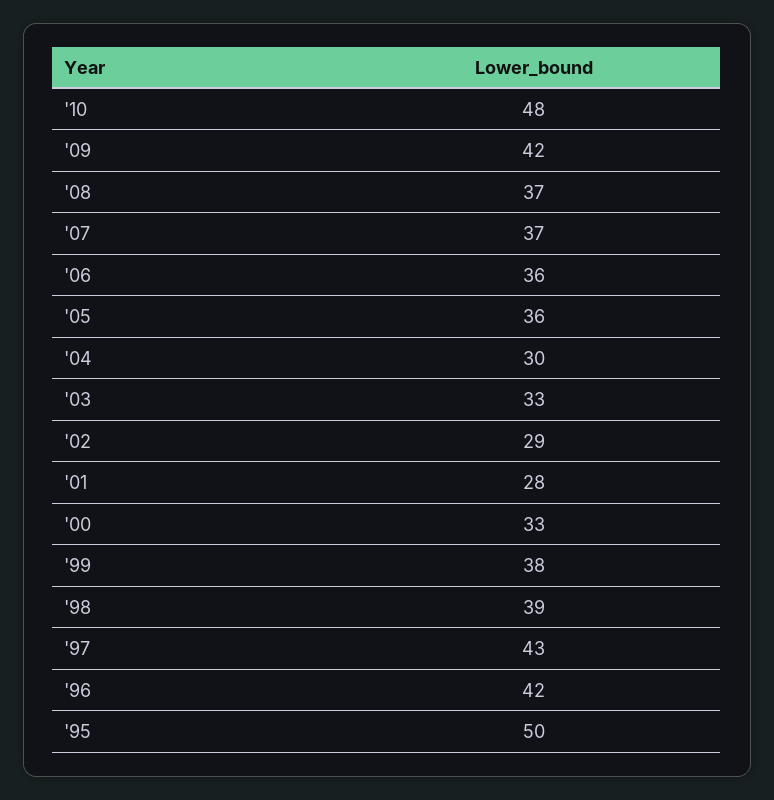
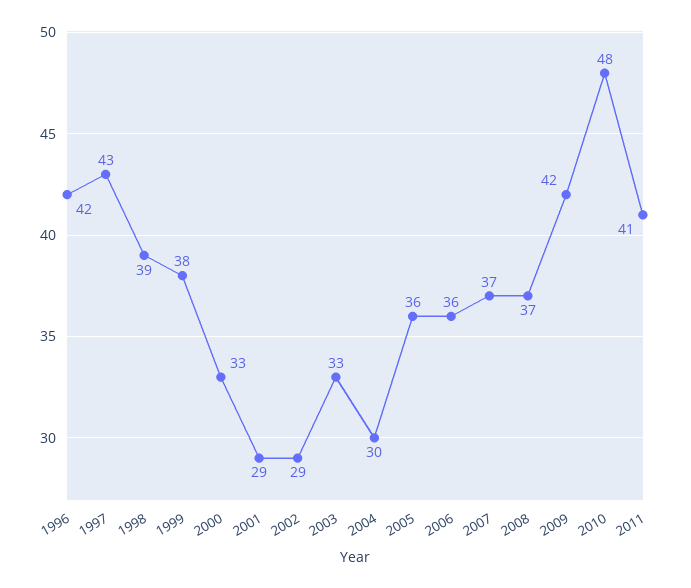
'01: 28 -> 29
'95: 50 -> none
2011: none -> 41

